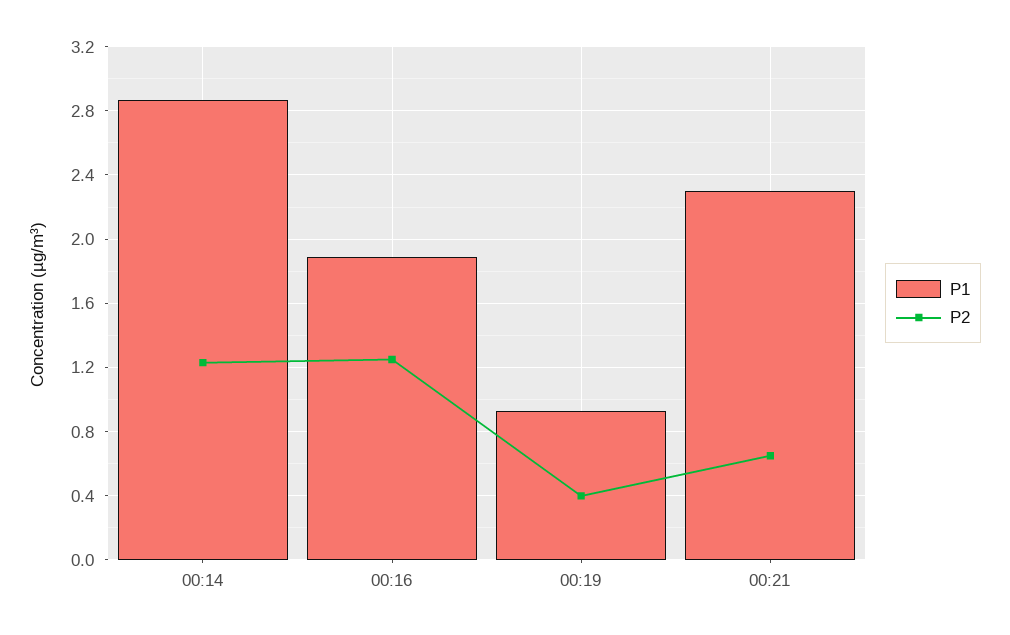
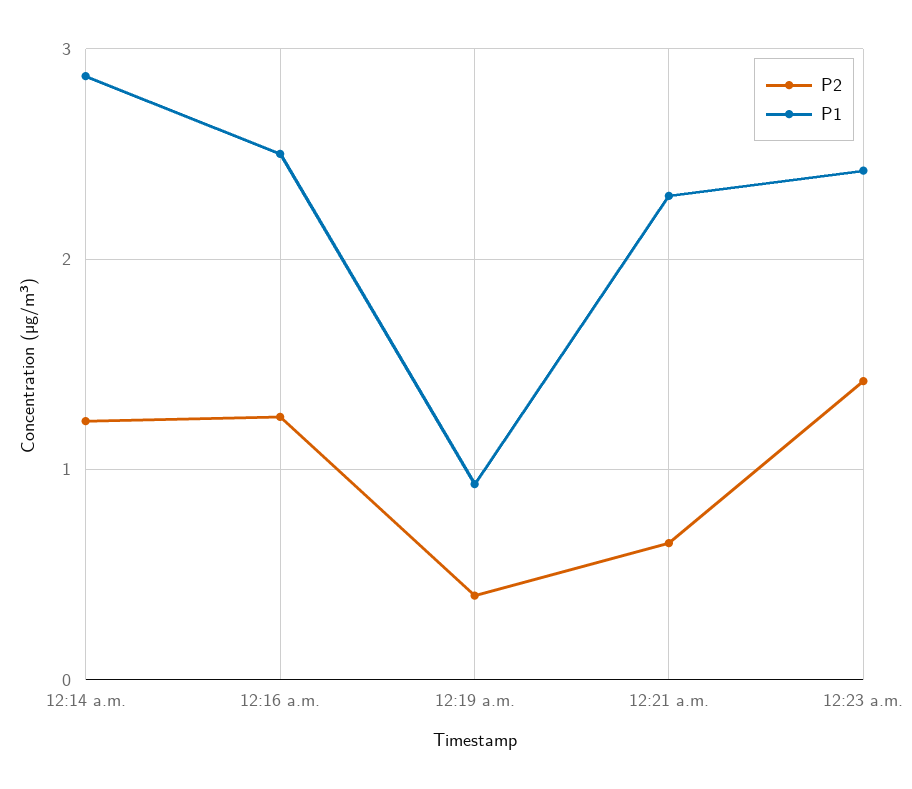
P1, 00:16: 1.9 -> 2.5
P2, 12:23 a.m.: none -> 1.4
P1, 12:23 a.m.: none -> 2.4

